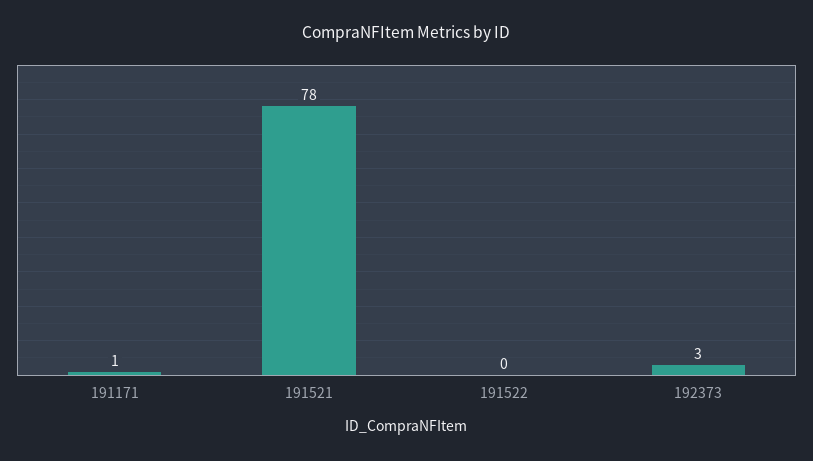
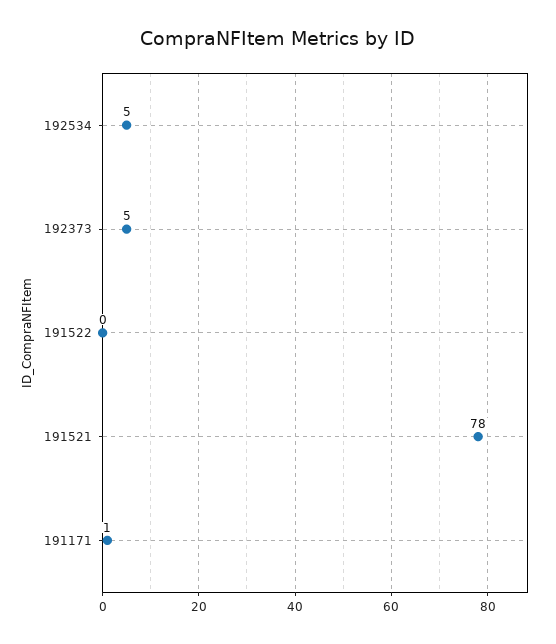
192373: 3 -> 5
192534: none -> 5

